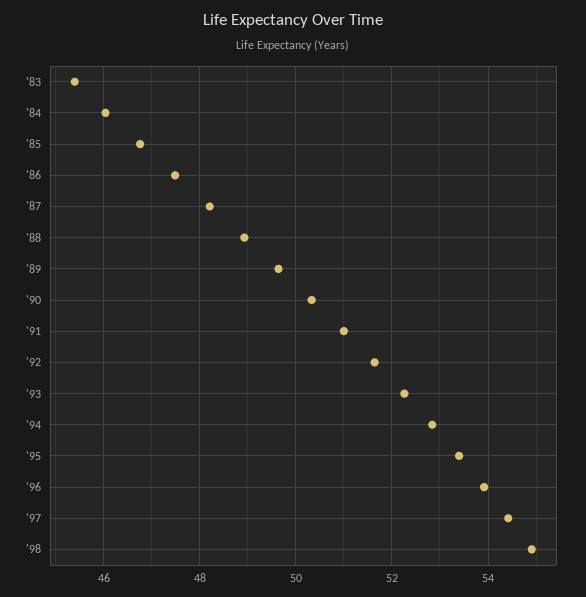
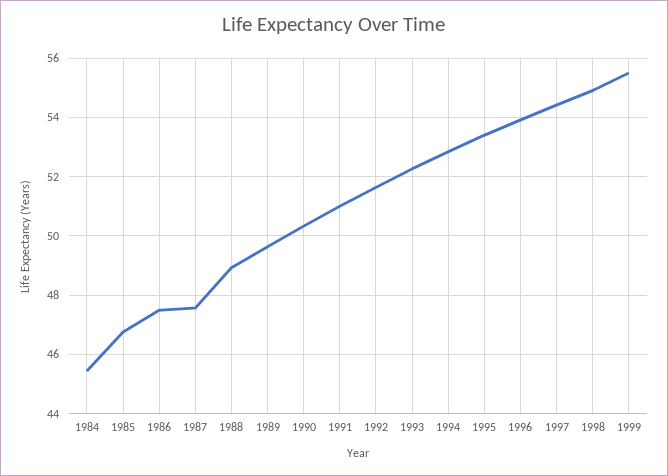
'83: 45.4 -> none
'84: 46 -> 45.5
'87: 48.2 -> 47.5
1999: none -> 55.5

